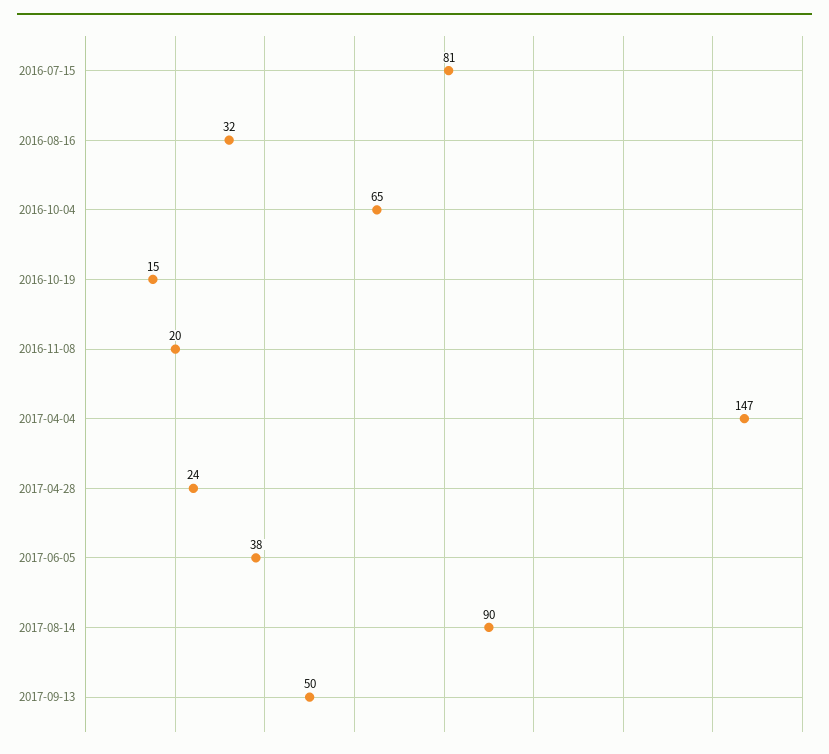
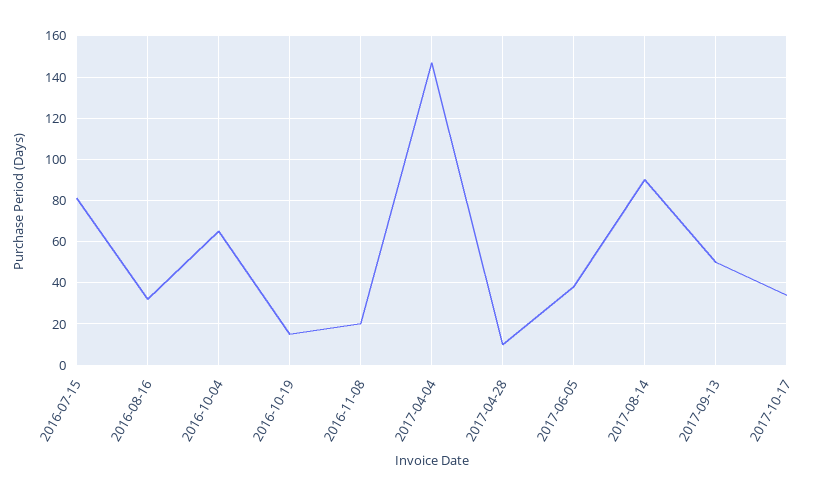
2017-04-28: 24 -> 10
2017-10-17: none -> 35

